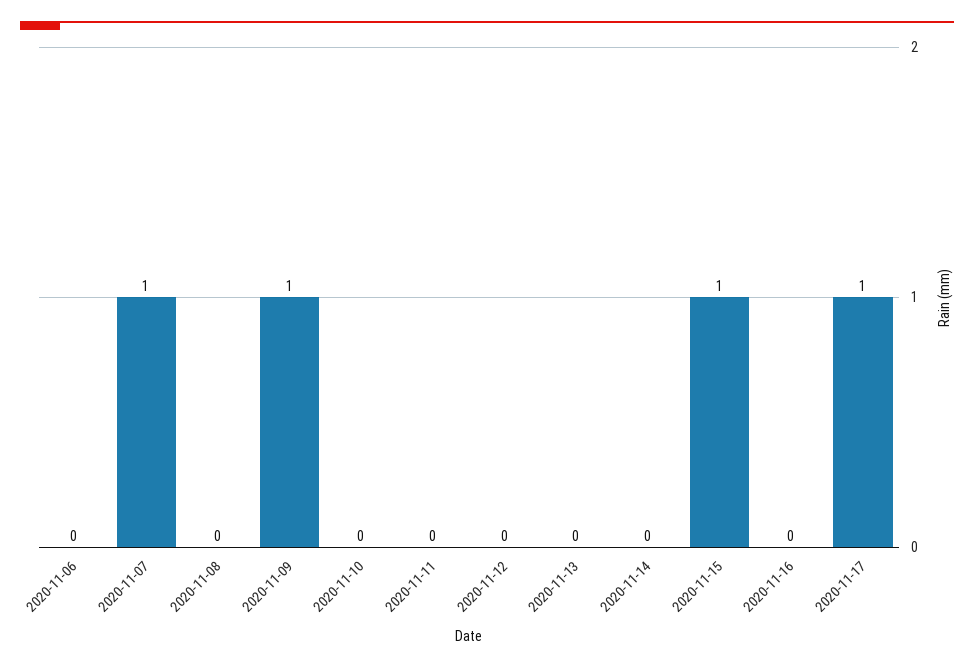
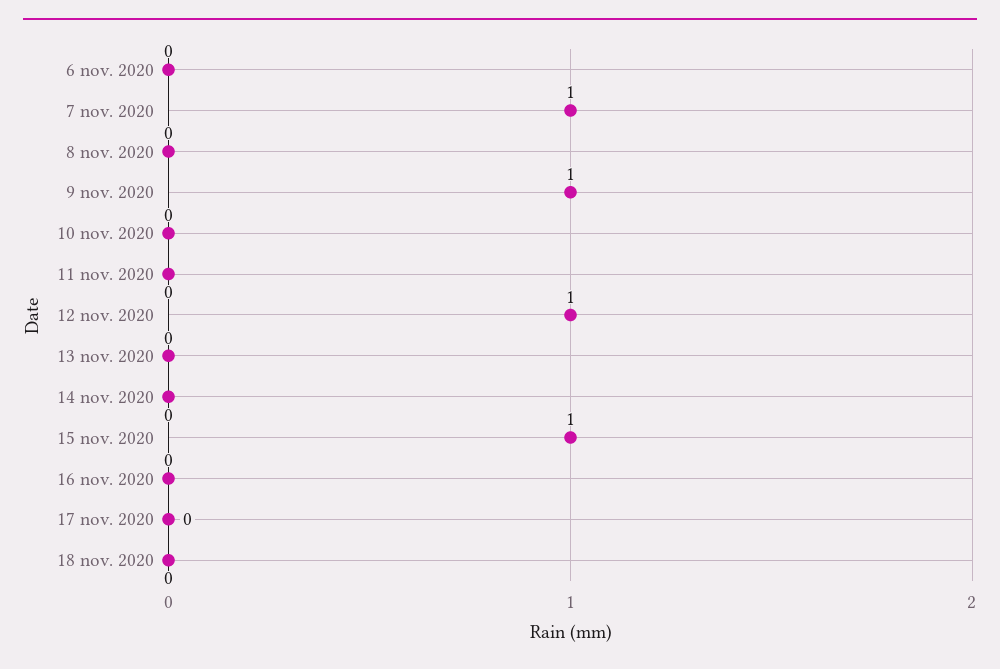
2020-11-12: 0 -> 1
2020-11-17: 1 -> 0
18 nov. 2020: none -> 0

